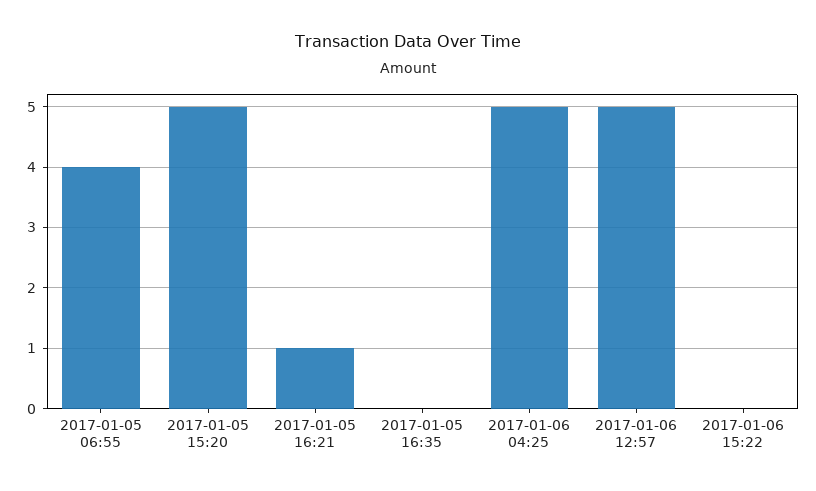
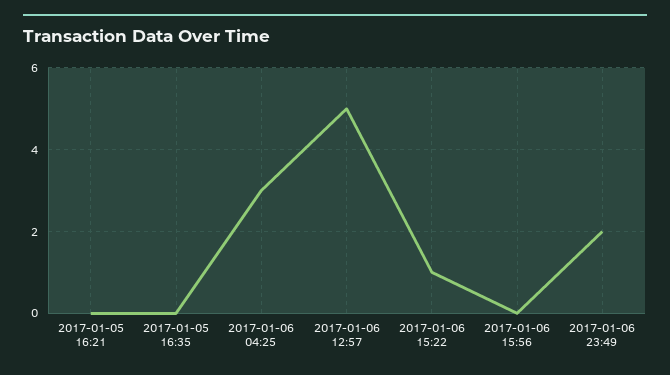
2017-01-05 06:55: 4 -> none
2017-01-05 15:20: 5 -> none
2017-01-05 16:21: 1 -> 0
2017-01-06 04:25: 5 -> 3
2017-01-06 15:22: 0 -> 1
2017-01-06 15:56: none -> 0
2017-01-06 23:49: none -> 2

